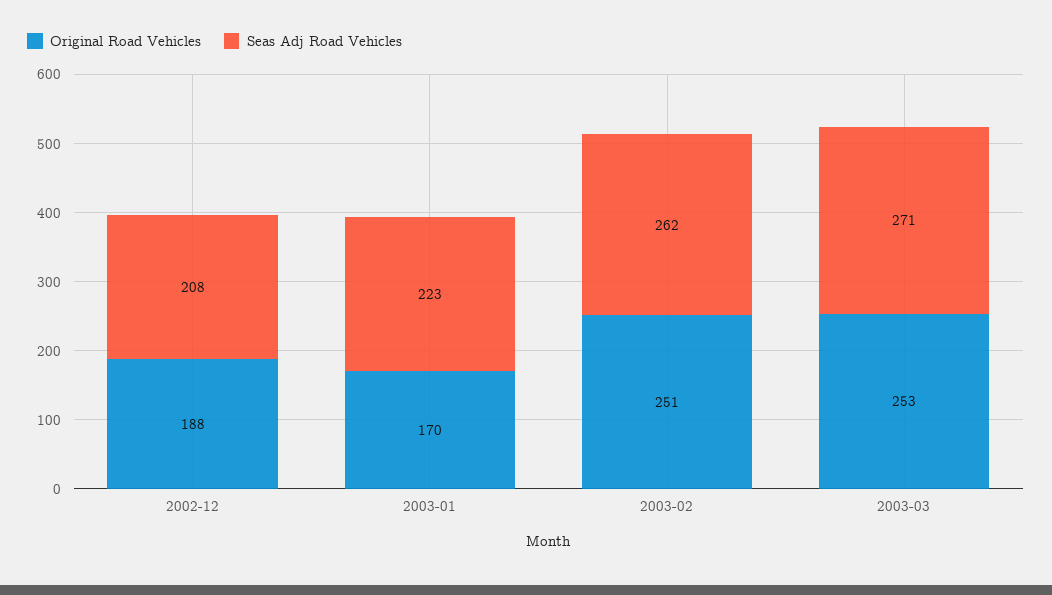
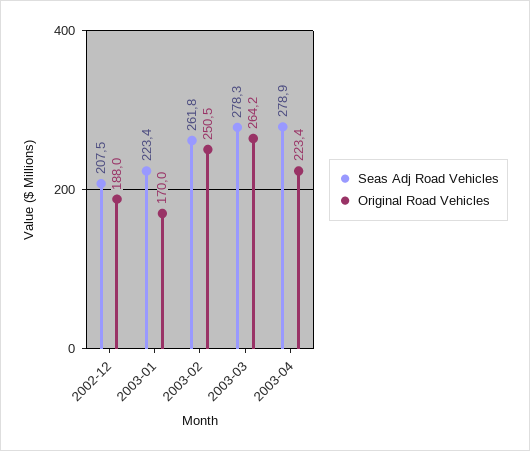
Original Road Vehicles, 2003-03: 253 -> 264.2
Seas Adj Road Vehicles, 2003-03: 271 -> 278.3
Seas Adj Road Vehicles, 2003-04: none -> 278.9
Original Road Vehicles, 2003-04: none -> 223.4

